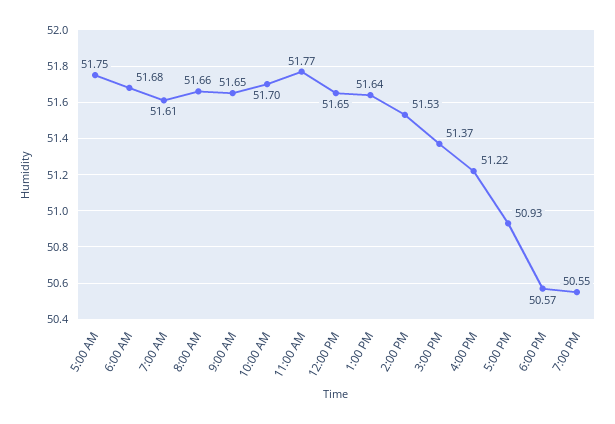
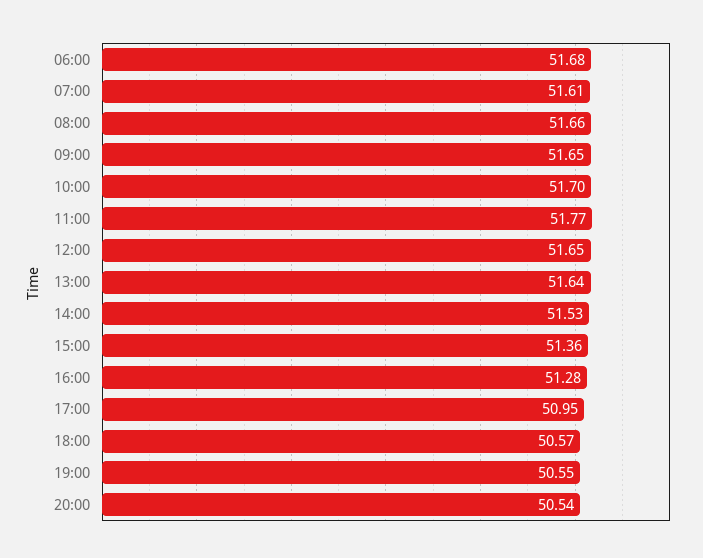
5:00 AM: 51.75 -> none
3:00 PM: 51.37 -> 51.36
4:00 PM: 51.22 -> 51.28
5:00 PM: 50.93 -> 50.95
20:00: none -> 50.54

